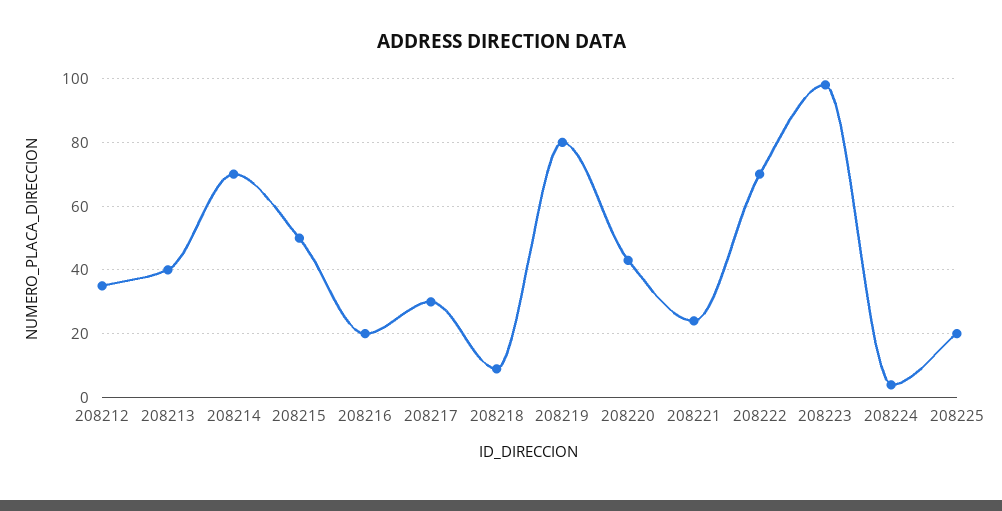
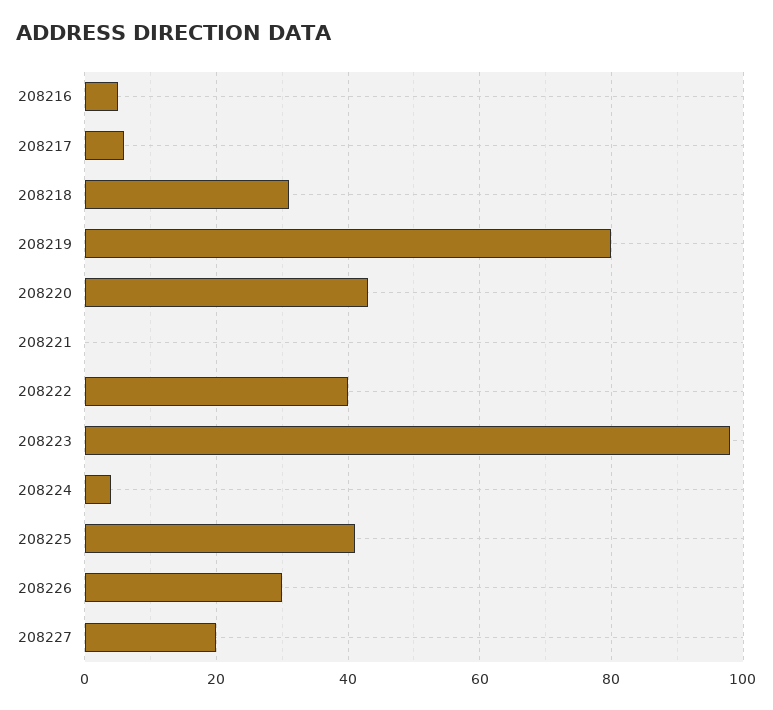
208212: 35 -> none
208213: 40 -> none
208214: 70 -> none
208215: 50 -> none
208216: 20 -> 5
208217: 30 -> 5
208218: 10 -> 30
208221: 25 -> 0
208222: 70 -> 40
208225: 20 -> 40
208226: none -> 30
208227: none -> 20

